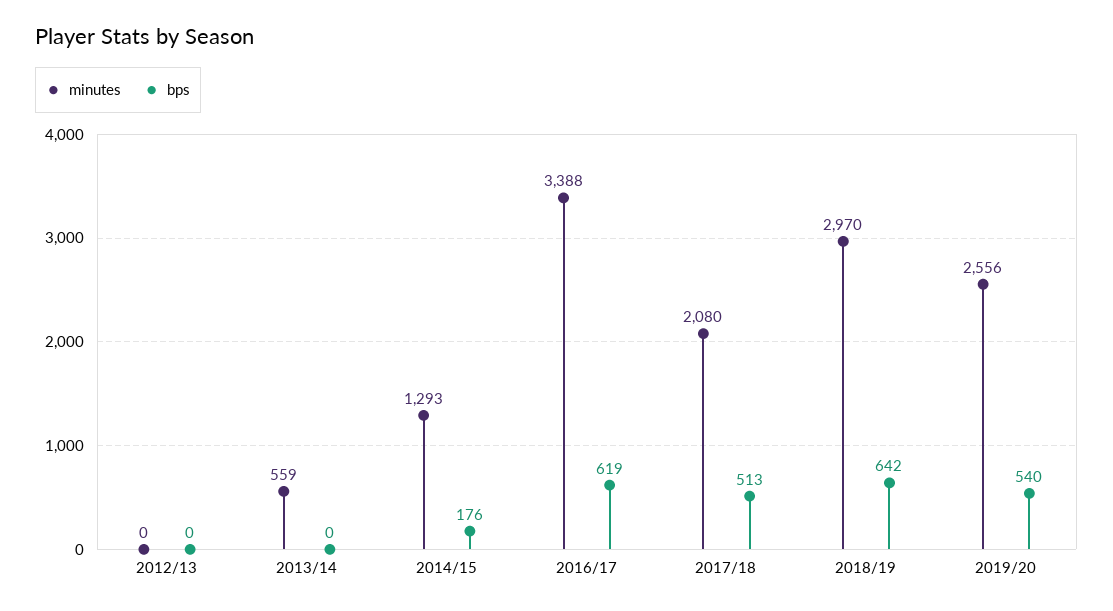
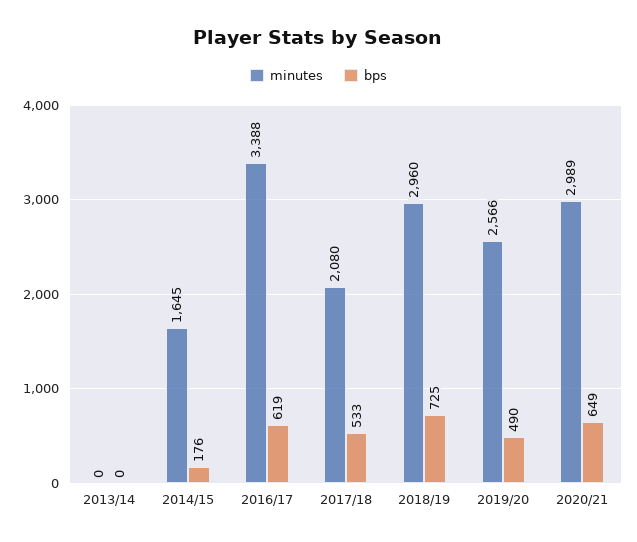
minutes, 2012/13: 0 -> none
bps, 2012/13: 0 -> none
minutes, 2013/14: 559 -> 0
minutes, 2014/15: 1293 -> 1645
bps, 2017/18: 513 -> 533
minutes, 2018/19: 2970 -> 2960
bps, 2018/19: 642 -> 725
minutes, 2019/20: 2556 -> 2566
bps, 2019/20: 540 -> 490
minutes, 2020/21: none -> 2989
bps, 2020/21: none -> 649

